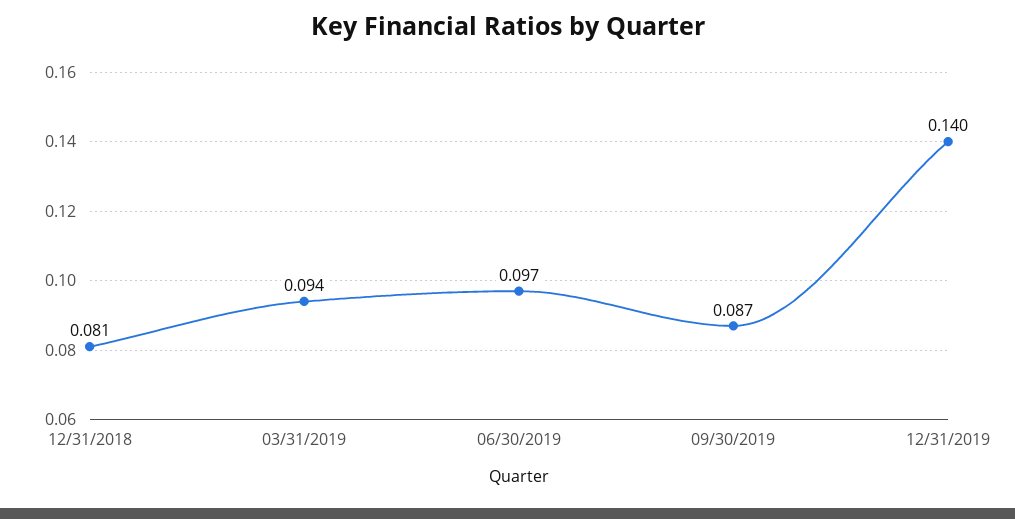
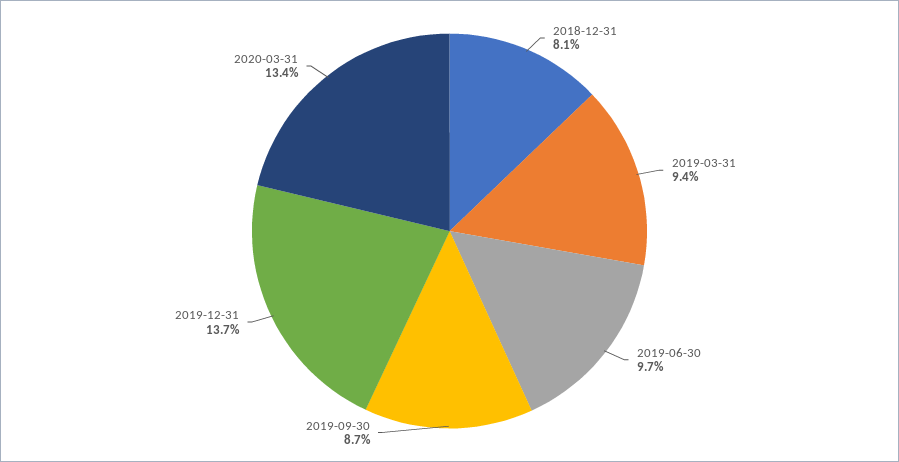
12/31/2019: 0.14 -> 0.137
2020-03-31: none -> 0.134

